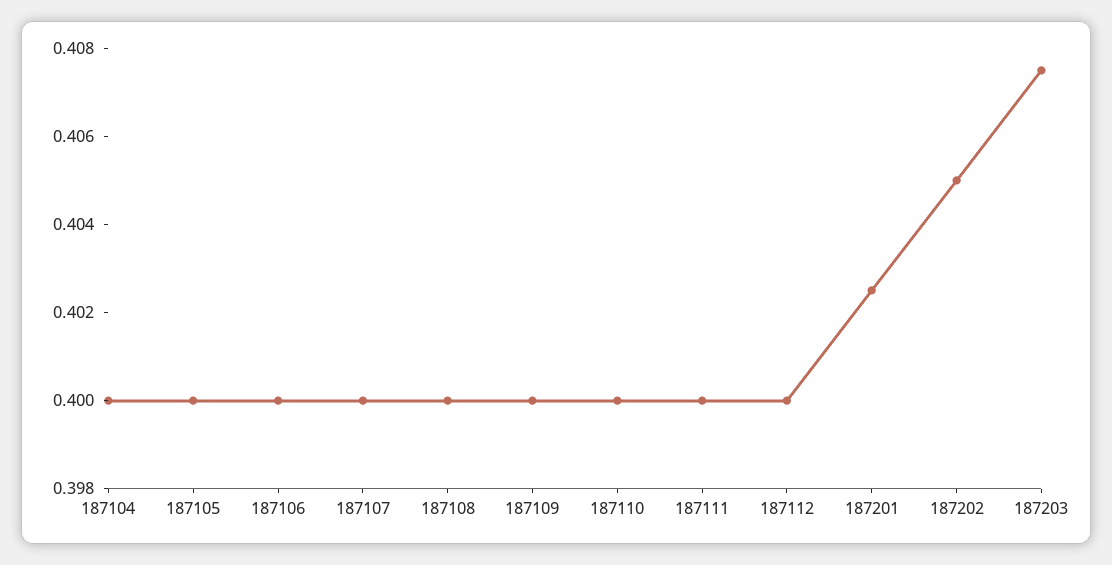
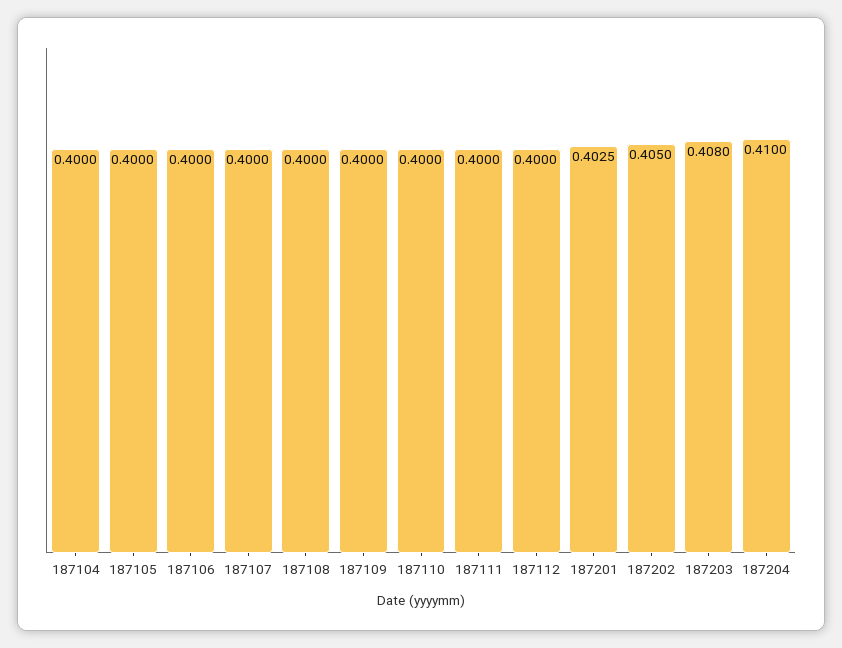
187203: 0.4075 -> 0.408
187204: none -> 0.41

